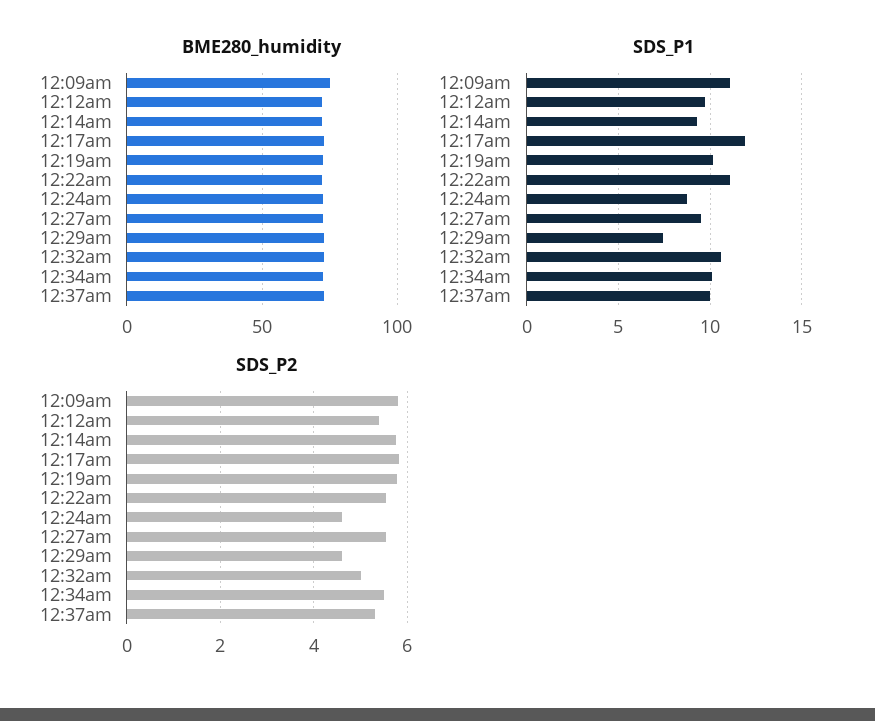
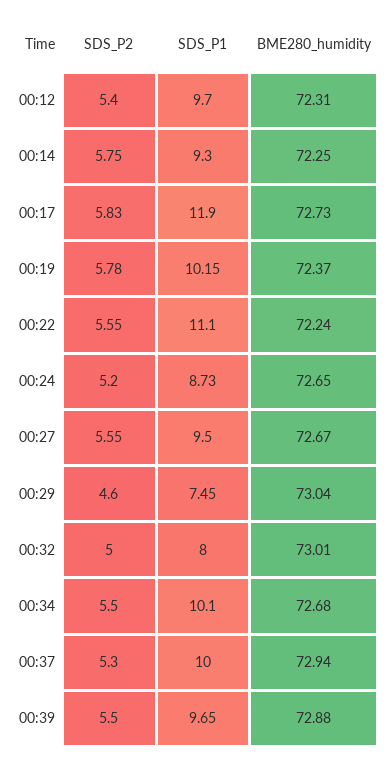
BME280_humidity, 12:09am: 75 -> none
SDS_P1, 12:09am: 11 -> none
SDS_P1, 12:32am: 10.5 -> 8
SDS_P2, 12:09am: 5.8 -> none
SDS_P2, 12:24am: 4.6 -> 5.2
SDS_P2, 00:39: none -> 5.5
SDS_P1, 00:39: none -> 9.65
BME280_humidity, 00:39: none -> 72.88

